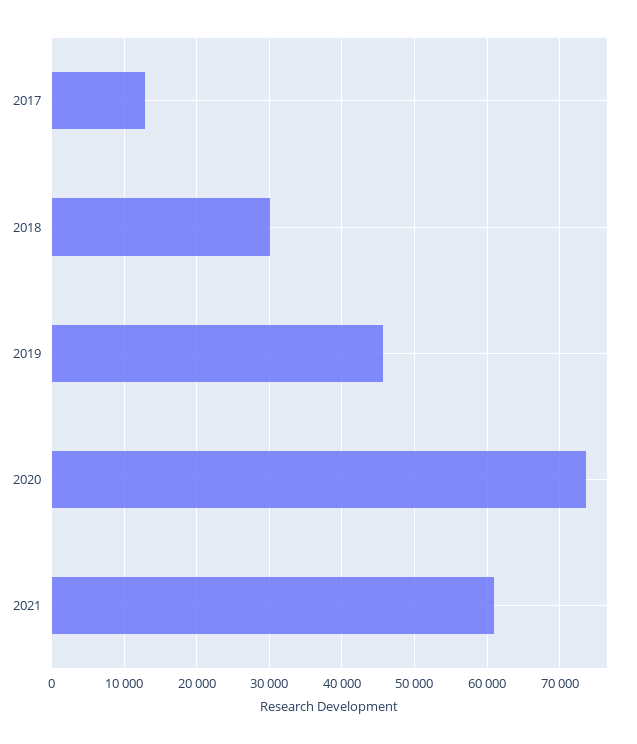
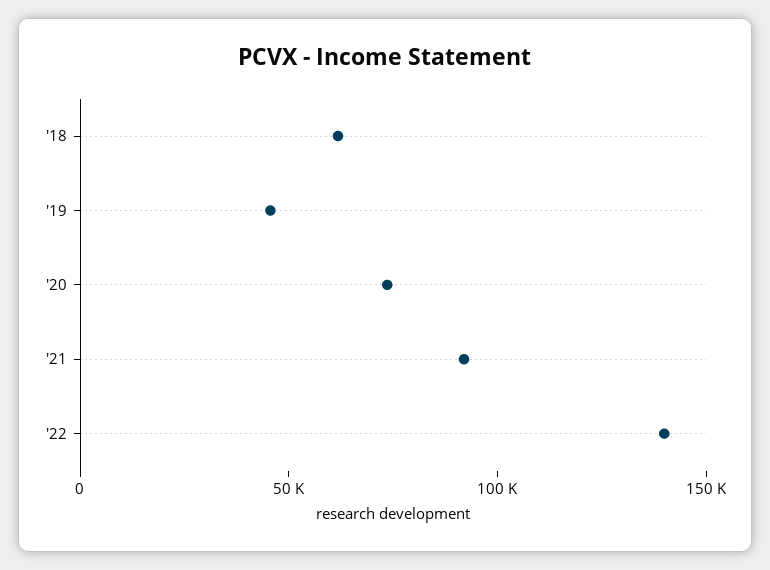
2017: 13000 -> none
2018: 30000 -> 60000
2021: 61000 -> 90000
'22: none -> 140000

